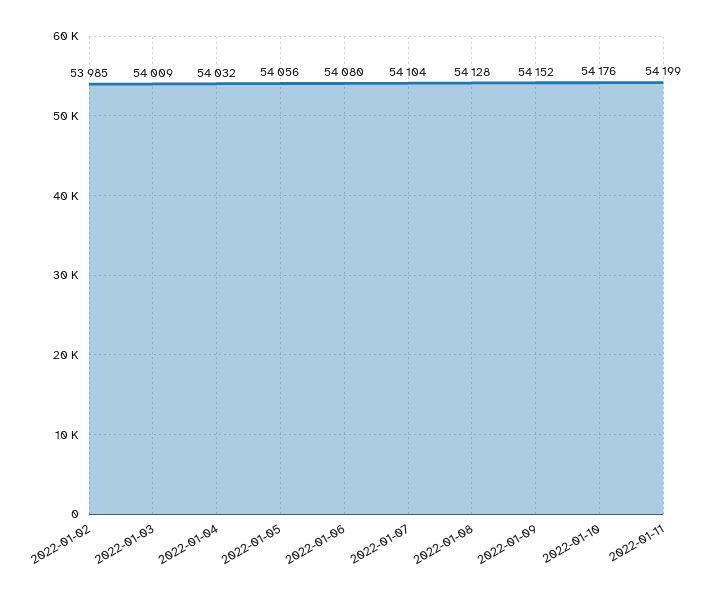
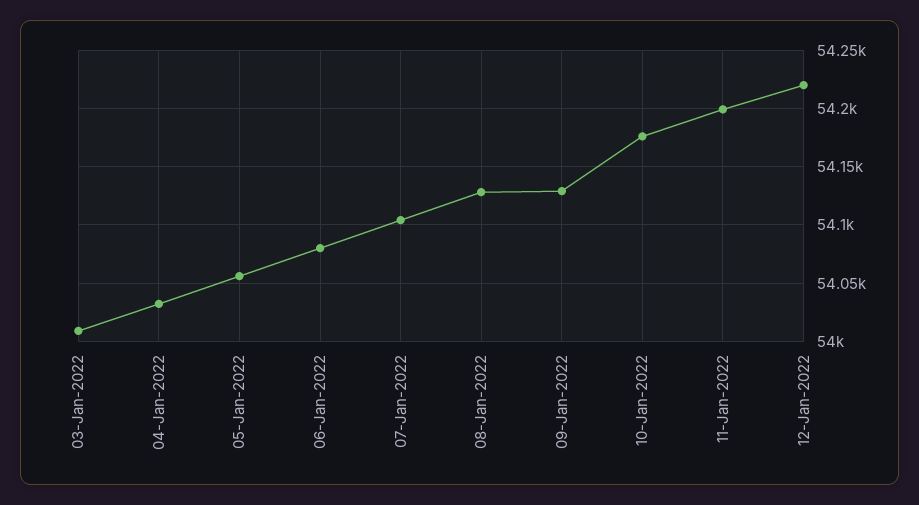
2022-01-02: 53985 -> none
2022-01-09: 54152 -> 54130
12-Jan-2022: none -> 54220

